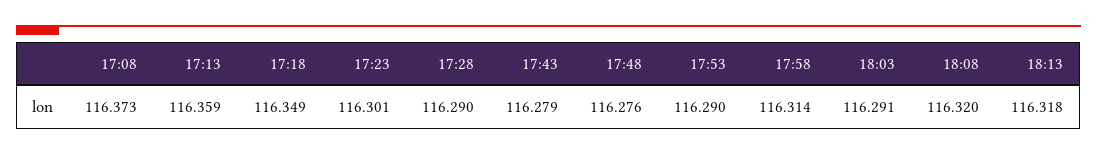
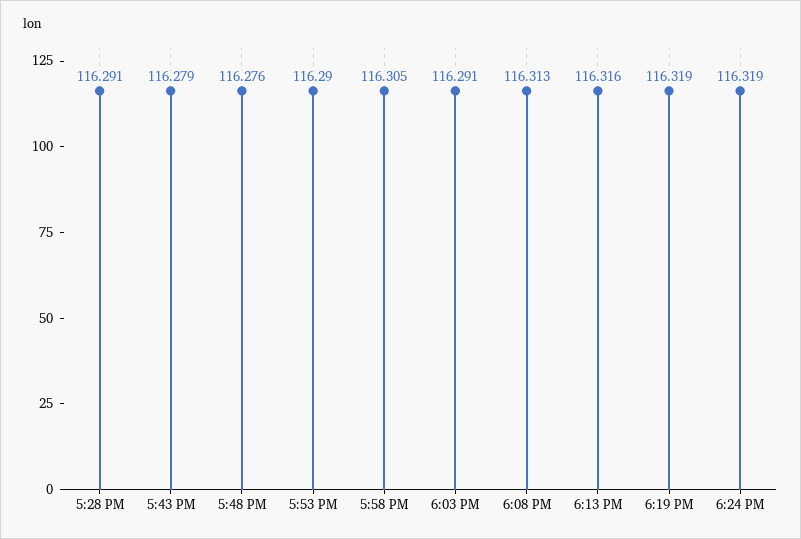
17:08: 116.373 -> none
17:13: 116.359 -> none
17:18: 116.349 -> none
17:23: 116.301 -> none
17:28: 116.29 -> 116.291
17:58: 116.314 -> 116.305
18:08: 116.32 -> 116.313
18:13: 116.318 -> 116.316
6:19 PM: none -> 116.319
6:24 PM: none -> 116.319

